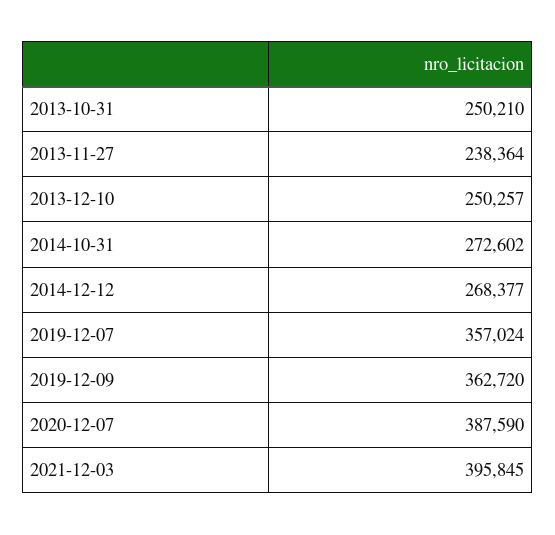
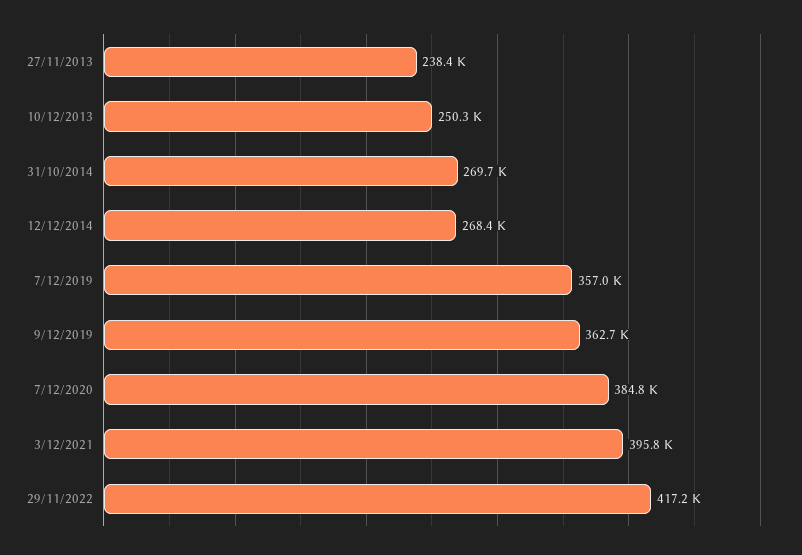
2013-10-31: 250210 -> none
2014-10-31: 272602 -> 269700
2020-12-07: 387590 -> 384800
29/11/2022: none -> 417200

